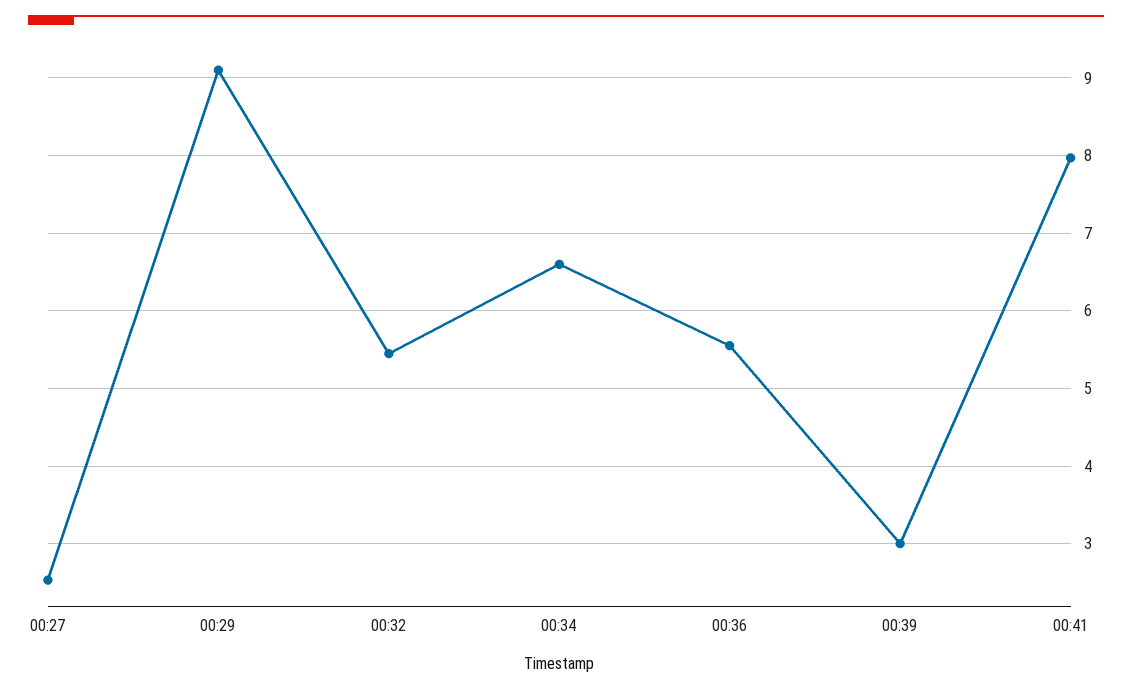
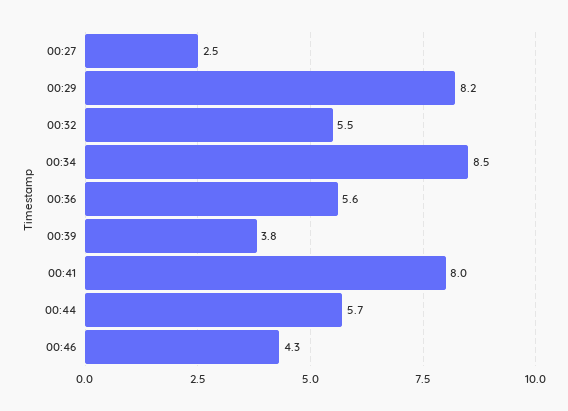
00:29: 9.1 -> 8.2
00:34: 6.6 -> 8.5
00:39: 3 -> 3.8
00:44: none -> 5.7
00:46: none -> 4.3

